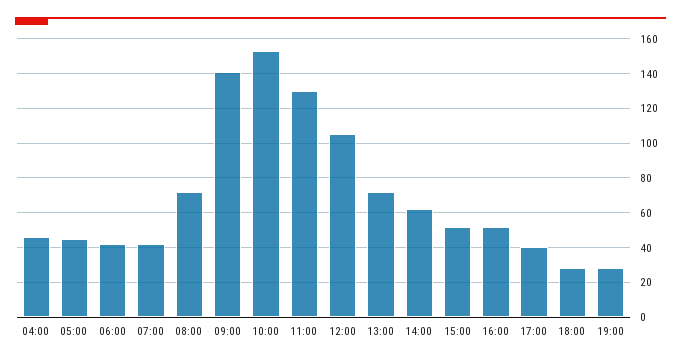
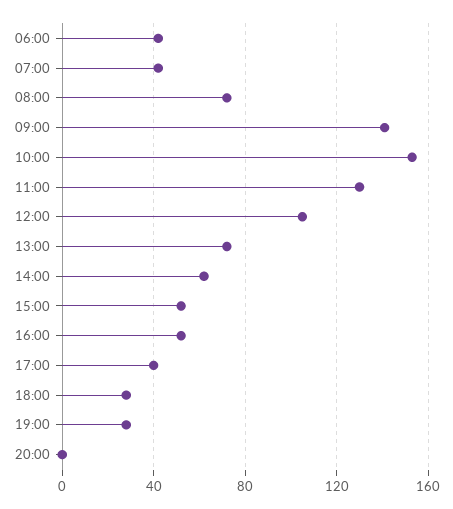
04:00: 45 -> none
05:00: 45 -> none
20:00: none -> 0

